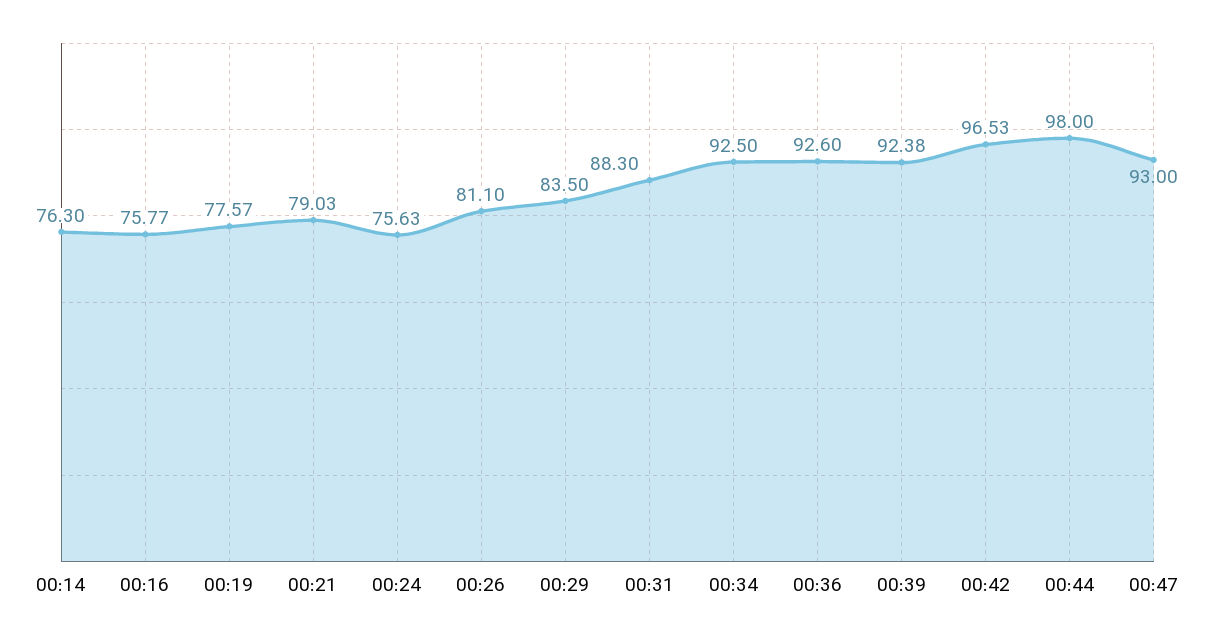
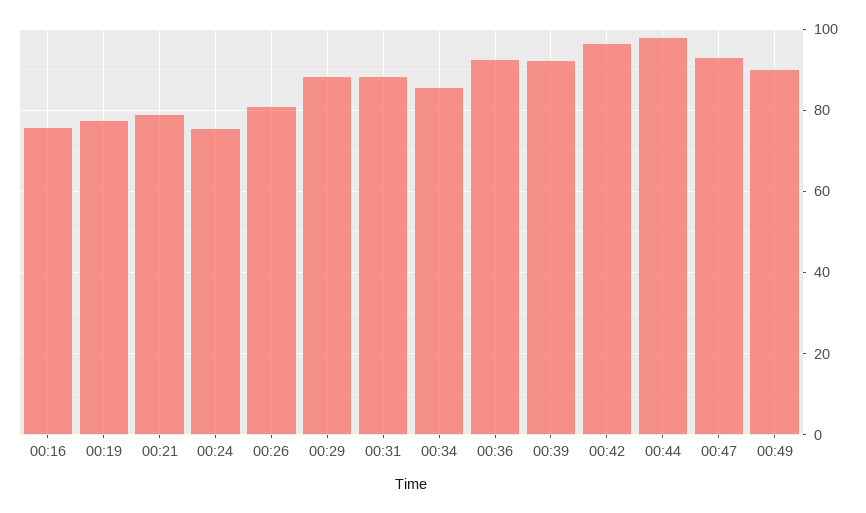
00:14: 76.3 -> none
00:29: 83.5 -> 88
00:34: 92.5 -> 86
00:49: none -> 90

